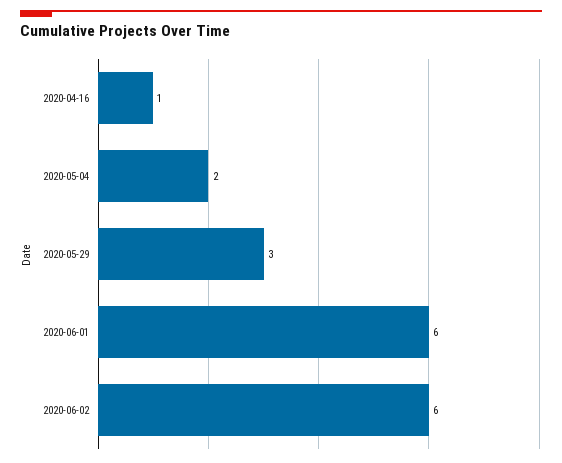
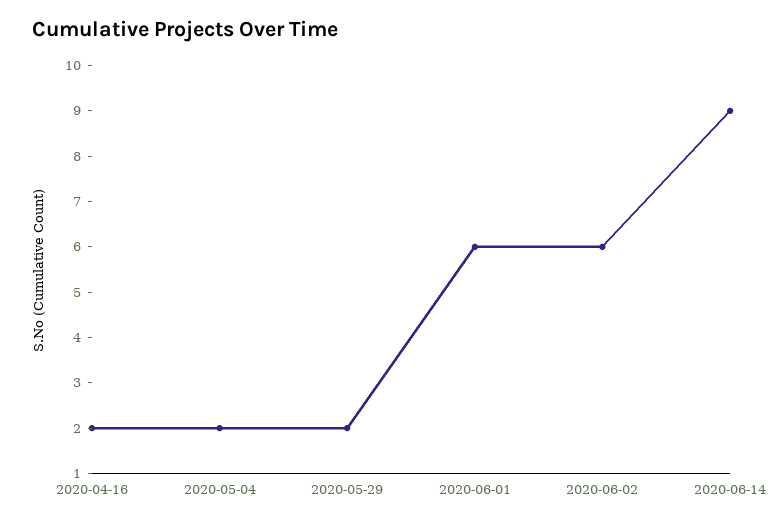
2020-04-16: 1 -> 2
2020-05-29: 3 -> 2
2020-06-14: none -> 9

